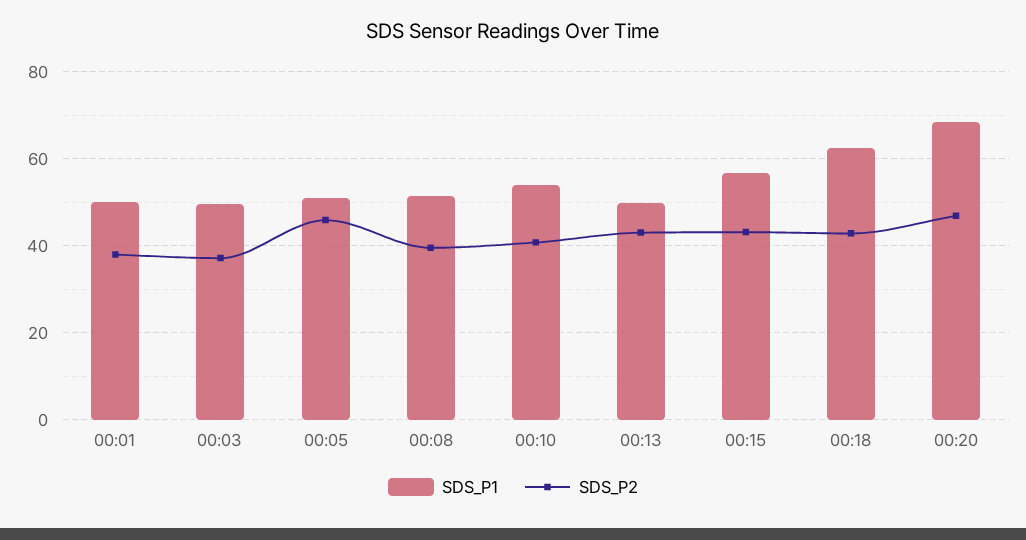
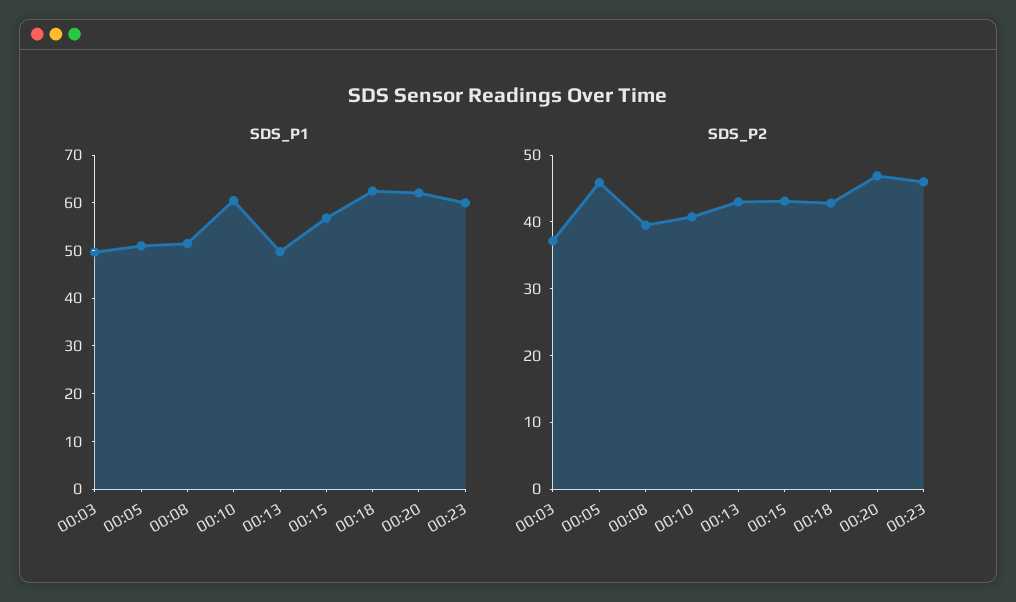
SDS_P1, 00:01: 50 -> none
SDS_P2, 00:01: 38 -> none
SDS_P1, 00:10: 54 -> 60
SDS_P1, 00:20: 68 -> 62
SDS_P1, 00:23: none -> 60
SDS_P2, 00:23: none -> 46

